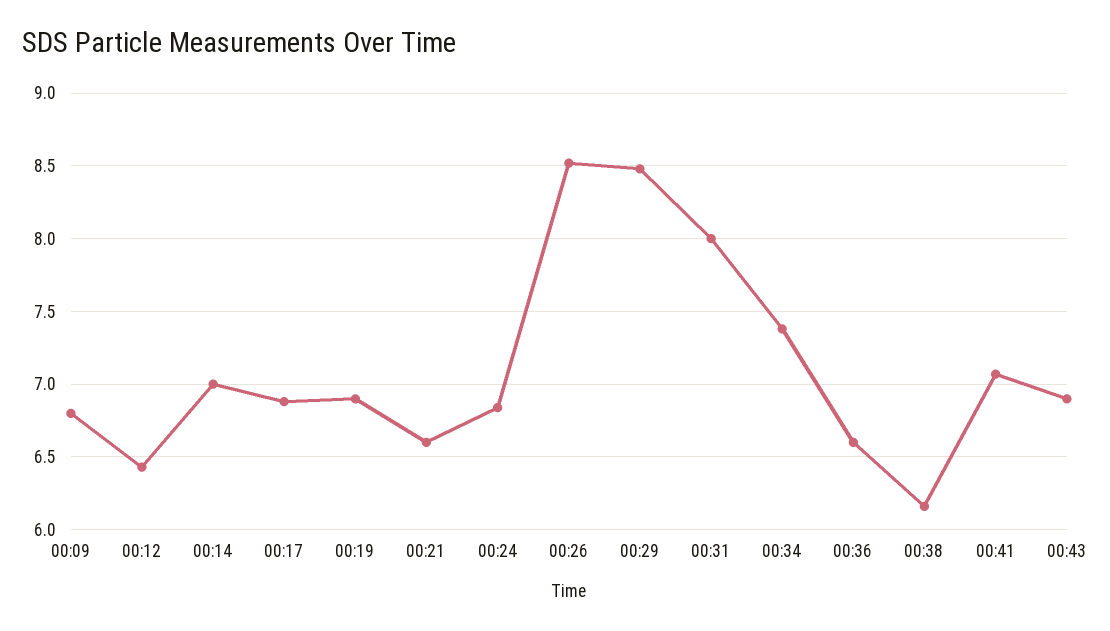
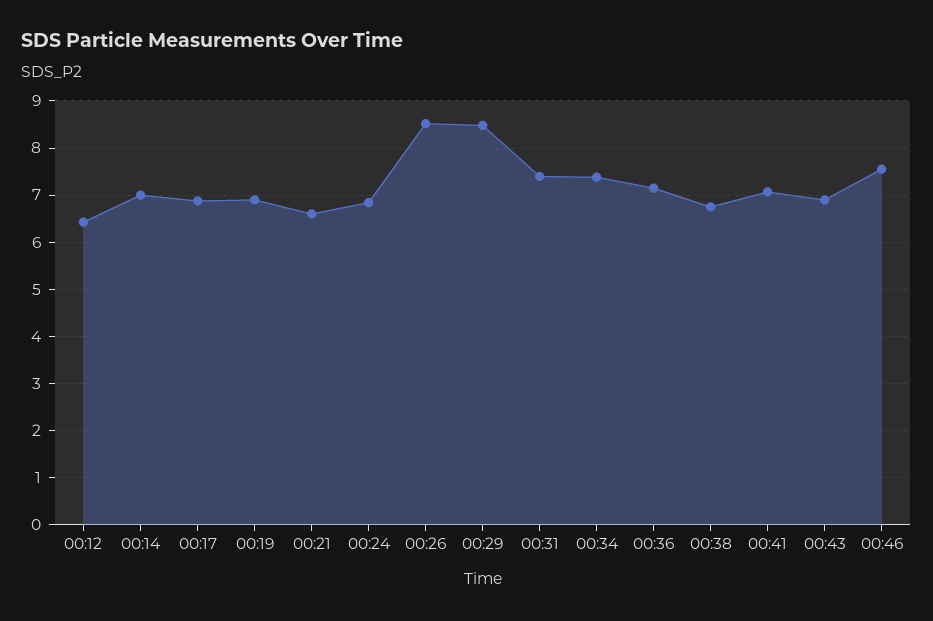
00:09: 6.8 -> none
00:31: 8 -> 7.4
00:36: 6.6 -> 7.2
00:38: 6.15 -> 6.8
00:46: none -> 7.6

